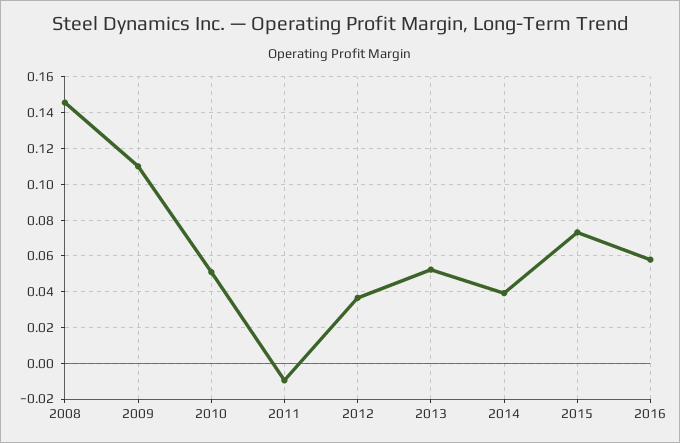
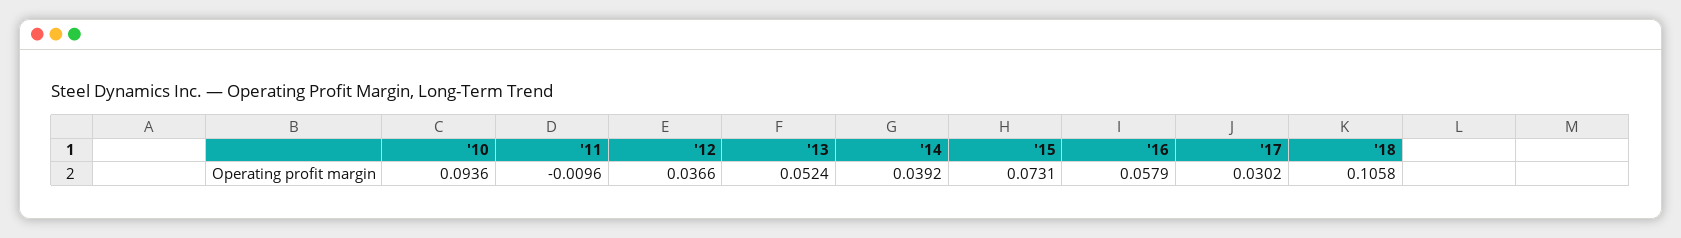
2008: 0.145 -> none
2009: 0.11 -> none
2010: 0.05 -> 0.0936
'17: none -> 0.0302
'18: none -> 0.1058

